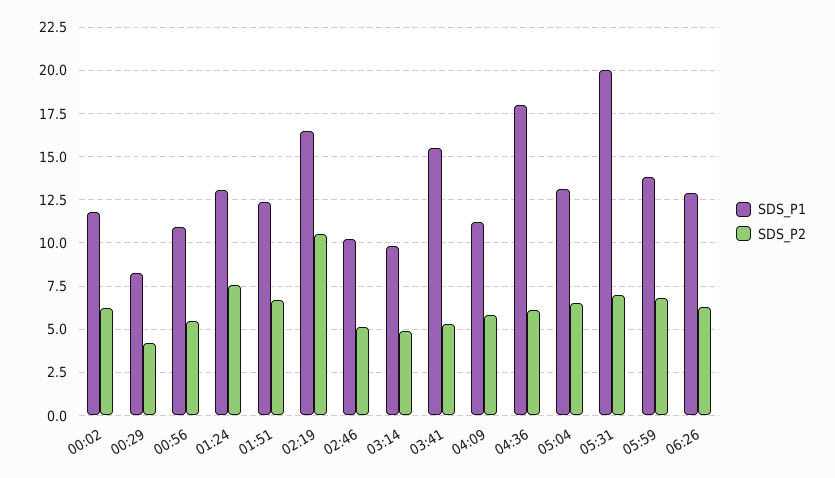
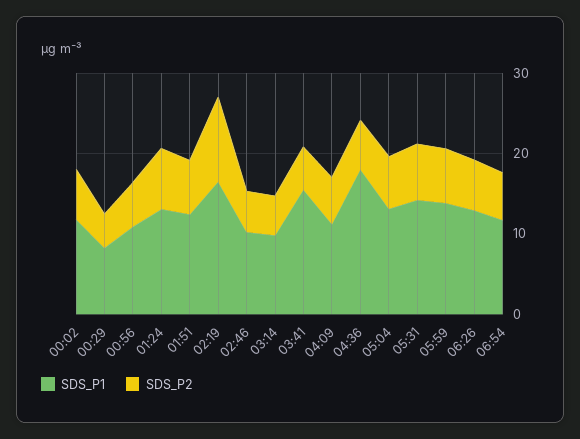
SDS_P1, 05:31: 20 -> 14
SDS_P1, 06:54: none -> 12
SDS_P2, 06:54: none -> 6

